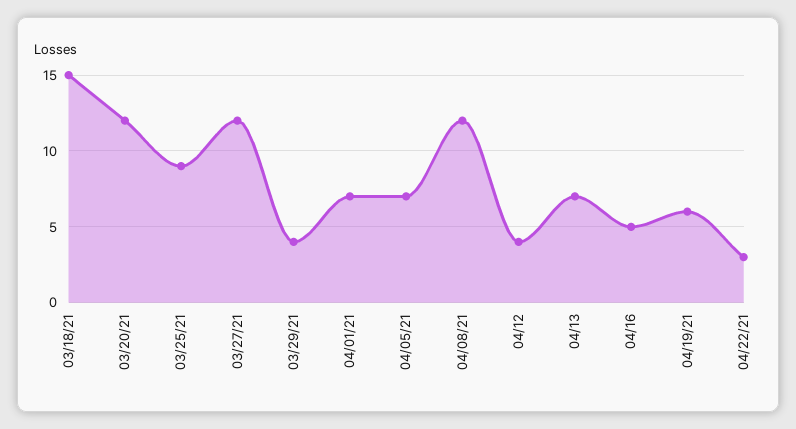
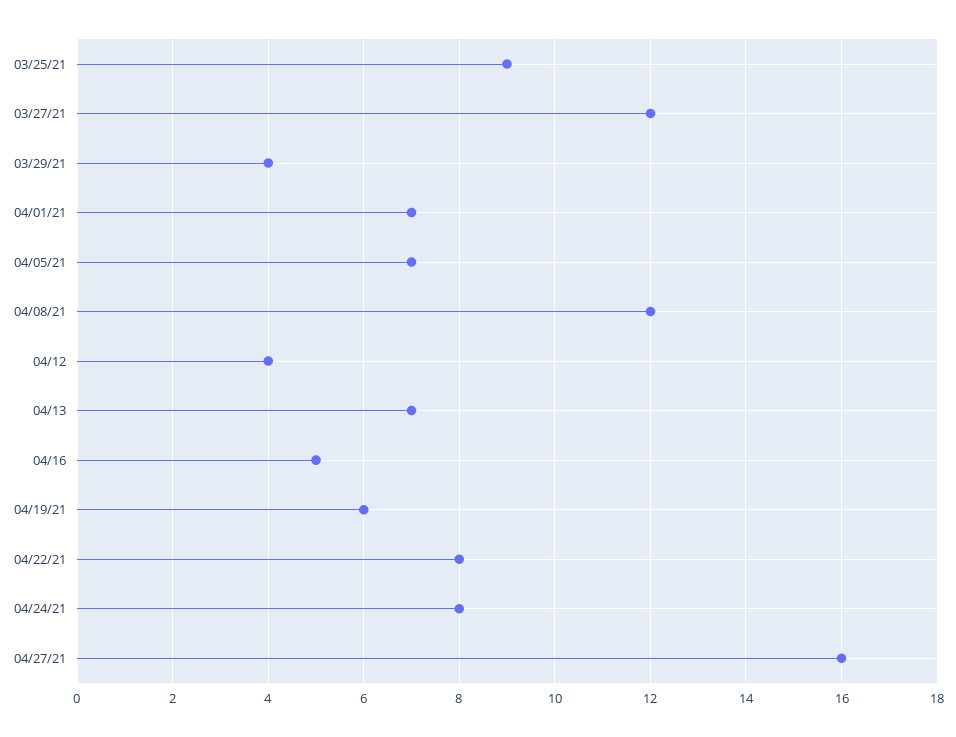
03/18/21: 15 -> none
03/20/21: 12 -> none
04/22/21: 3 -> 8
04/24/21: none -> 8
04/27/21: none -> 16

